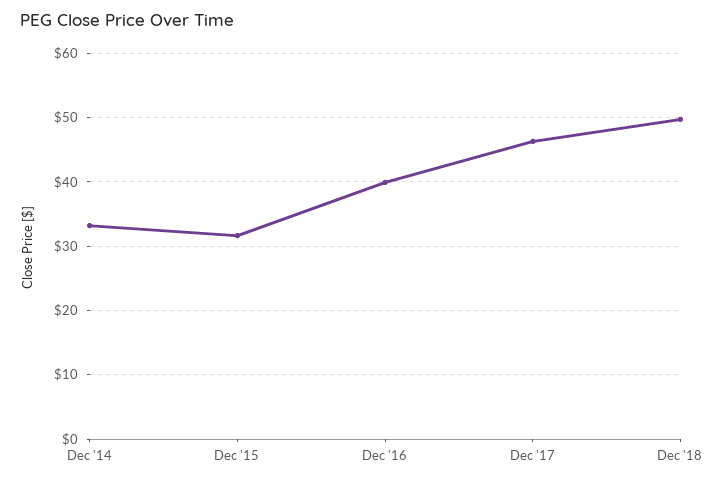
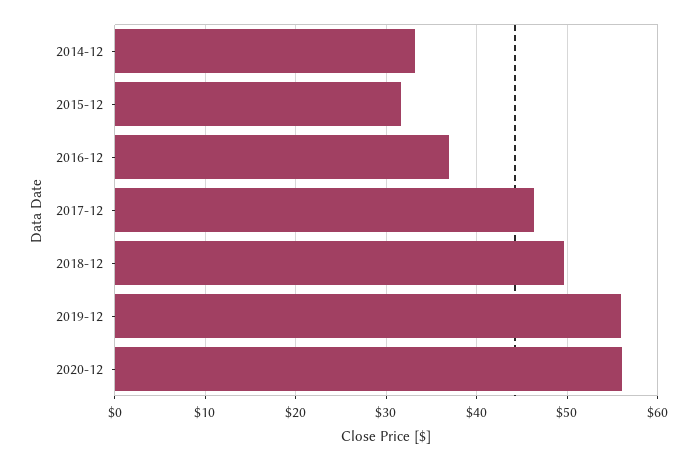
Dec '16: 40 -> 37
2019-12: none -> 56
2020-12: none -> 56

